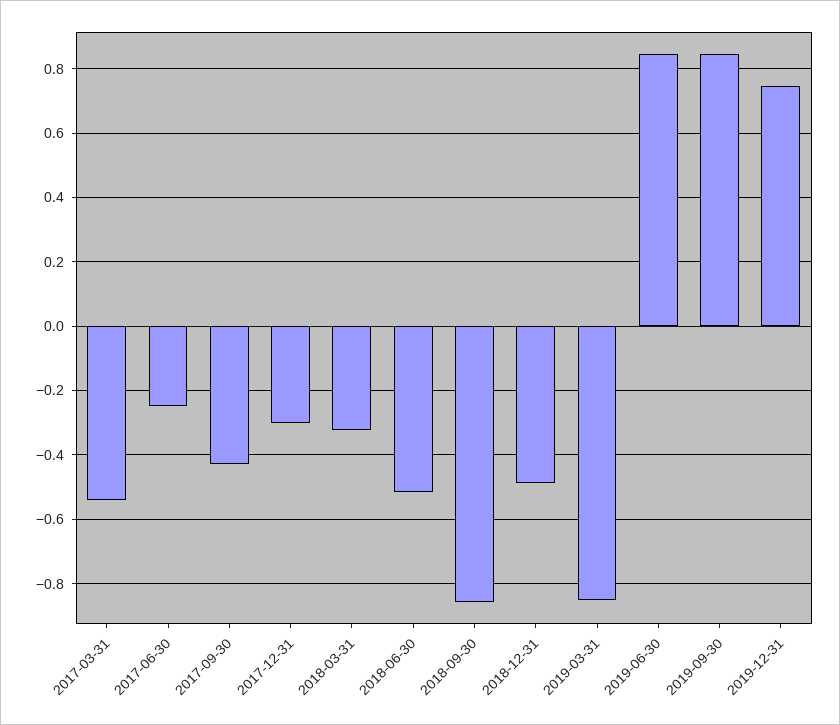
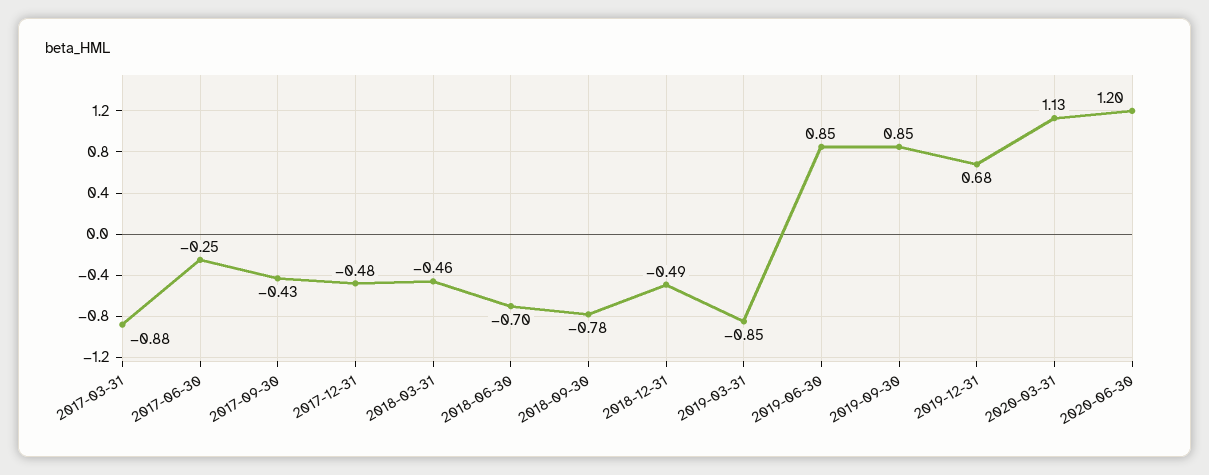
2017-03-31: -0.54 -> -0.88
2017-12-31: -0.3 -> -0.48
2018-03-31: -0.32 -> -0.46
2018-06-30: -0.52 -> -0.7
2018-09-30: -0.86 -> -0.78
2019-12-31: 0.74 -> 0.68
2020-03-31: none -> 1.13
2020-06-30: none -> 1.2

